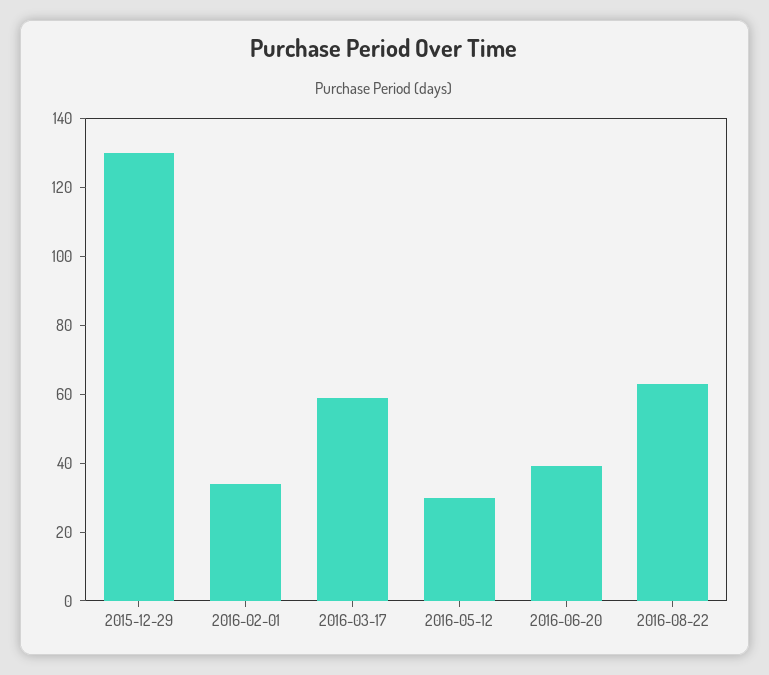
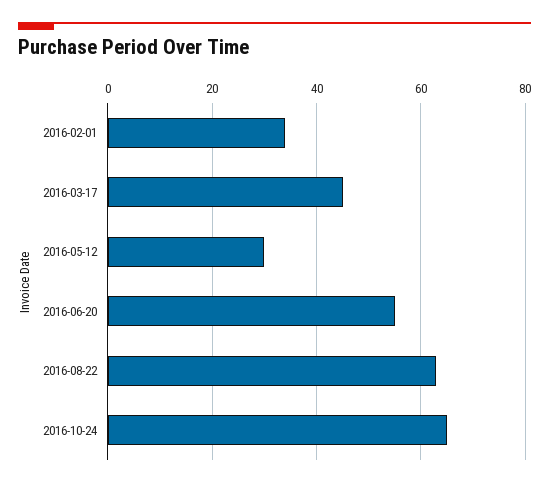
2015-12-29: 130 -> none
2016-03-17: 60 -> 45
2016-06-20: 40 -> 55
2016-10-24: none -> 65

